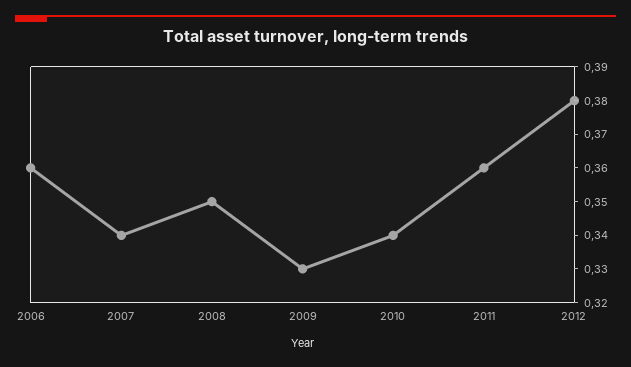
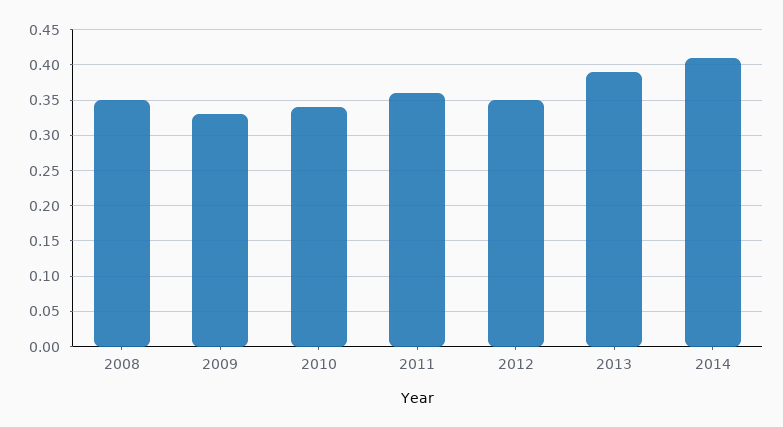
2006: 0.36 -> none
2007: 0.34 -> none
2012: 0.38 -> 0.35
2013: none -> 0.39
2014: none -> 0.41

